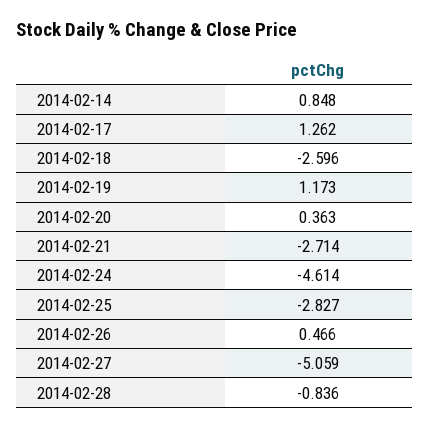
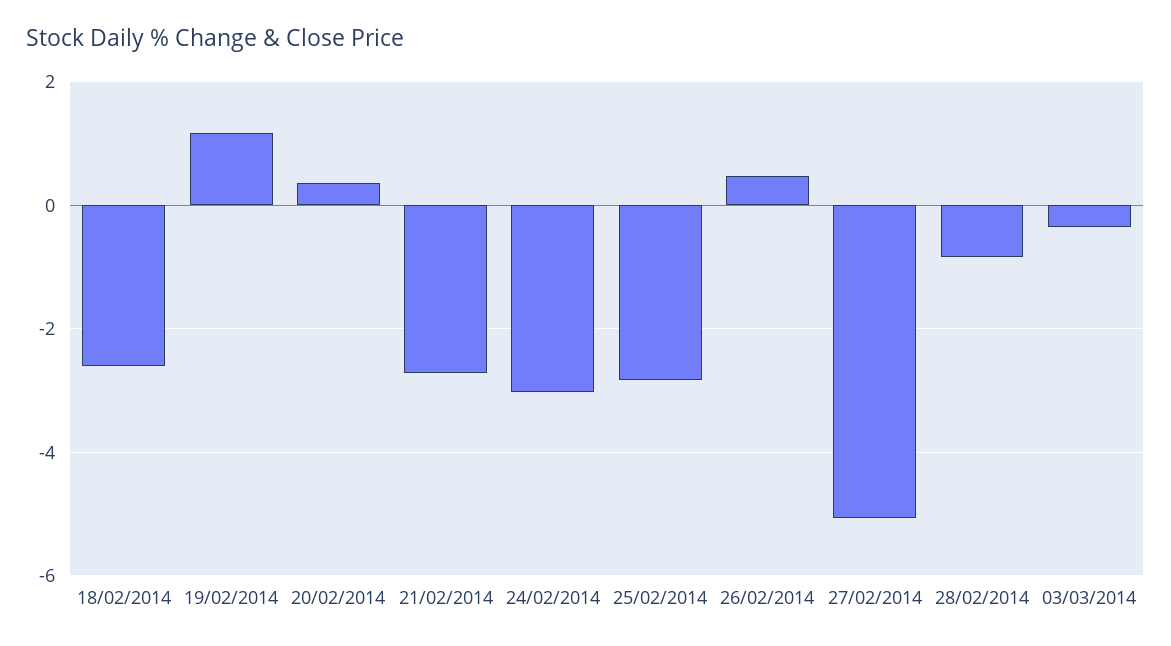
2014-02-14: 0.848 -> none
2014-02-17: 1.262 -> none
2014-02-24: -4.614 -> -3
03/03/2014: none -> -0.4

